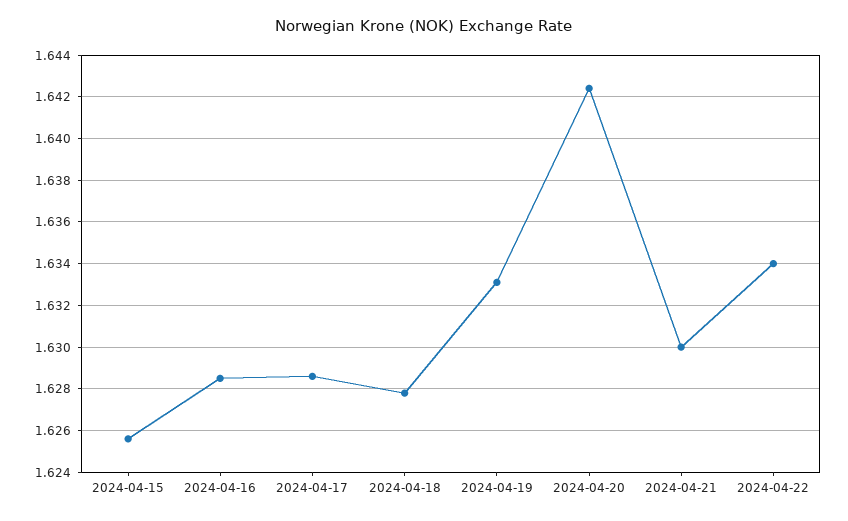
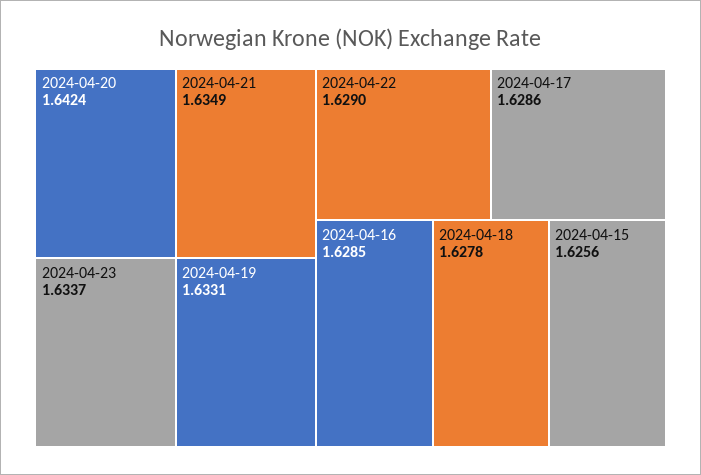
2024-04-21: 1.63 -> 1.6349
2024-04-22: 1.634 -> 1.629
2024-04-23: none -> 1.6337

